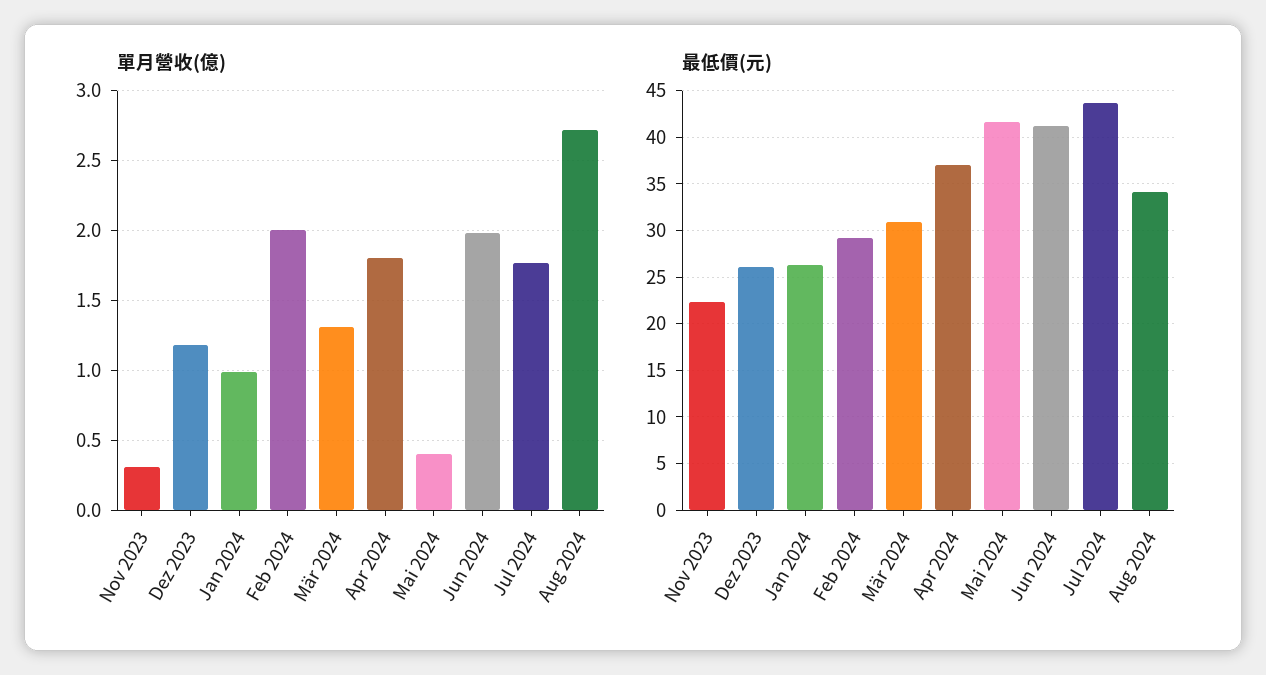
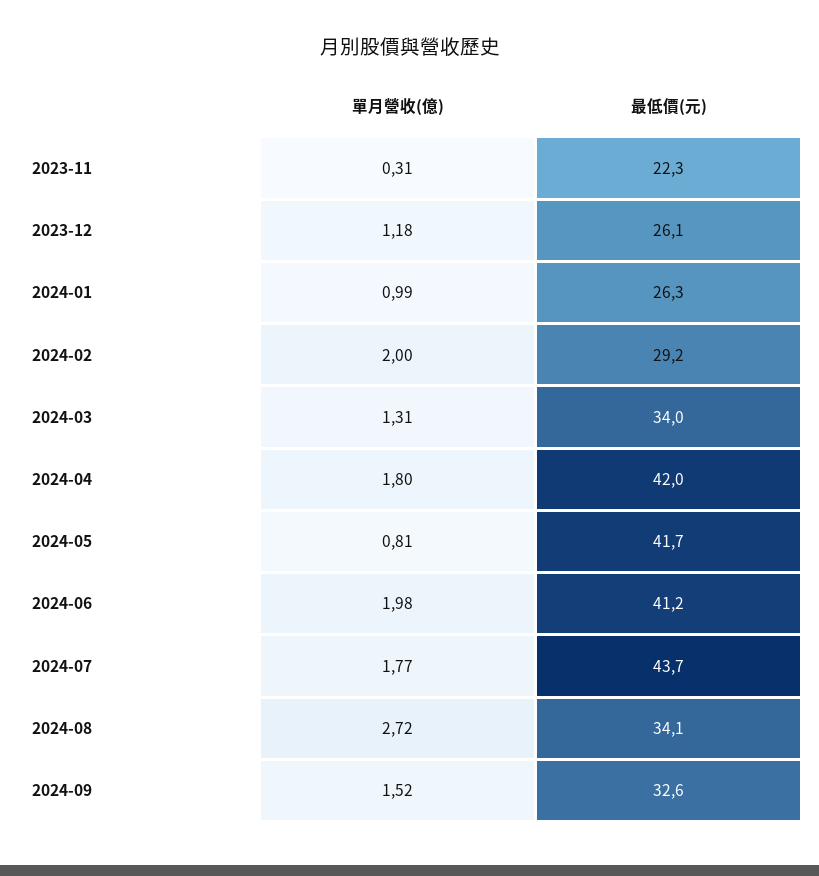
單月營收(億), Mai 2024: 0.4 -> 0.81
最低價(元), Mär 2024: 31 -> 34
最低價(元), Apr 2024: 37 -> 42
單月營收(億), 2024-09: none -> 1.52
最低價(元), 2024-09: none -> 32.6

